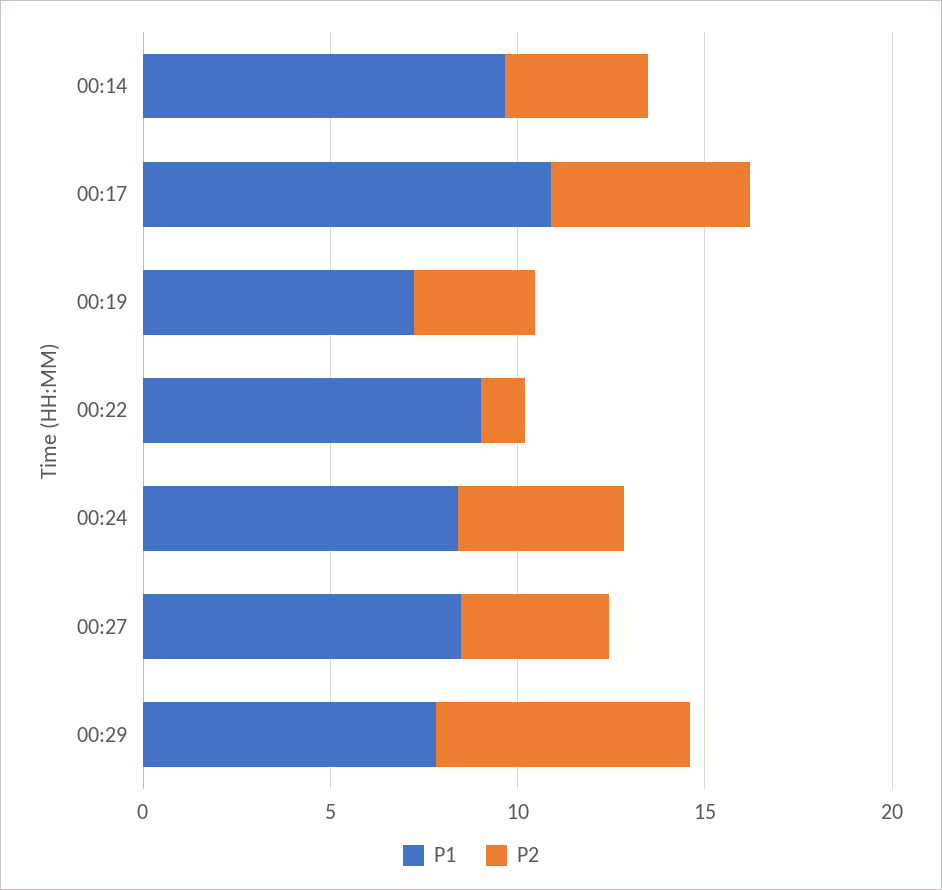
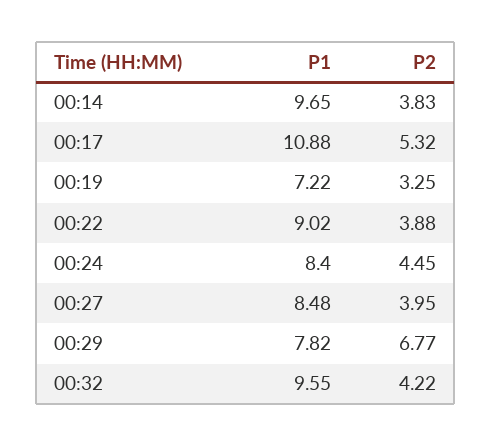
P2, 00:22: 1 -> 3.88
P1, 00:32: none -> 9.55
P2, 00:32: none -> 4.22

